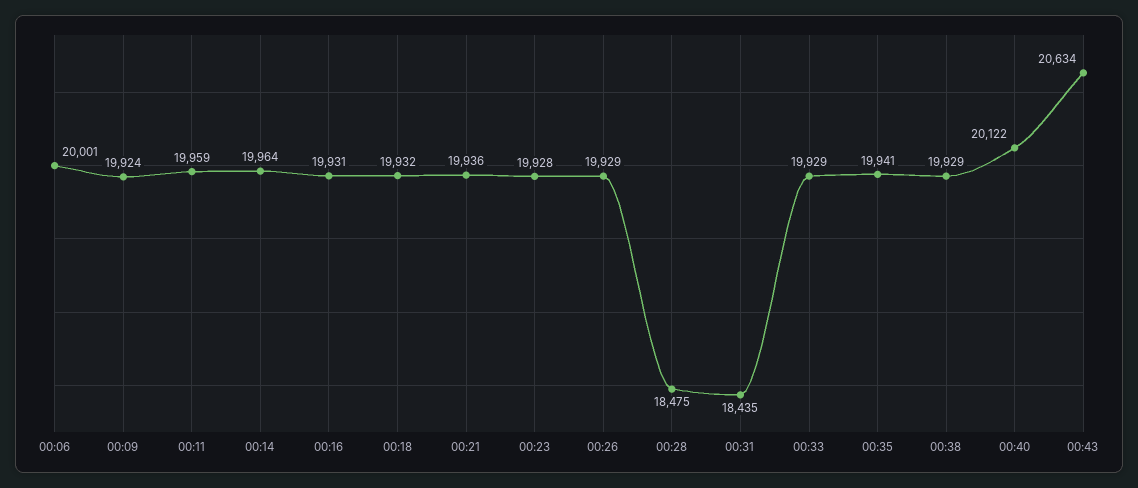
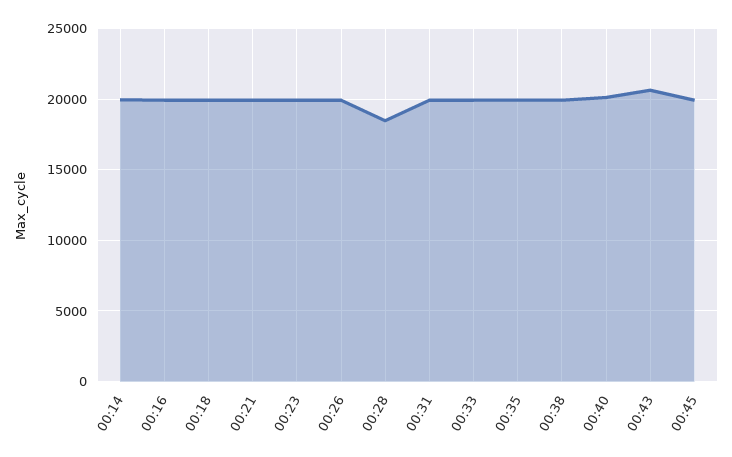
00:06: 20001 -> none
00:09: 19924 -> none
00:11: 19959 -> none
00:31: 18435 -> 20000
00:45: none -> 20000

